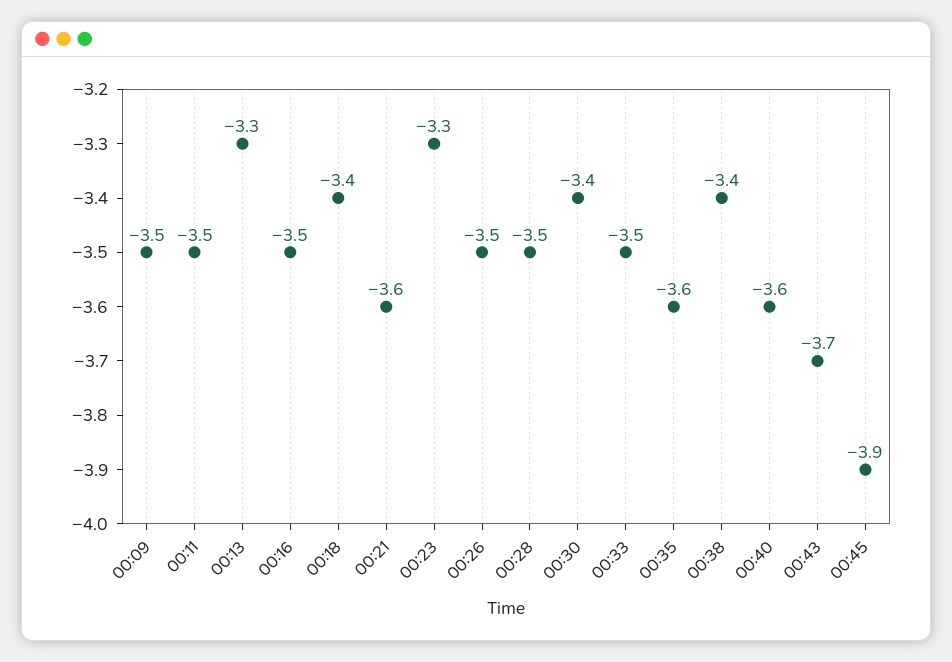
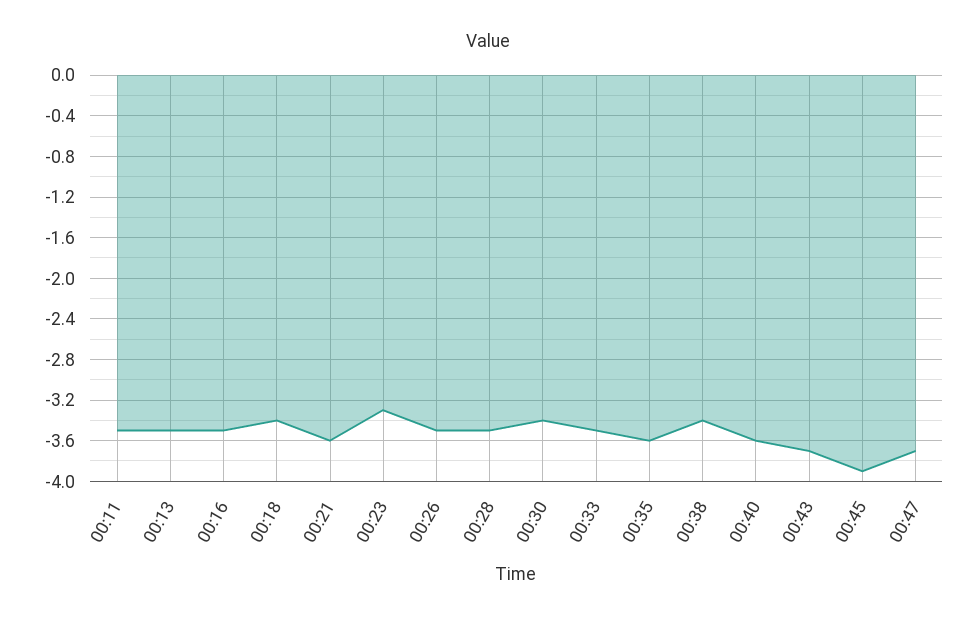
00:09: -3.5 -> none
00:13: -3.3 -> -3.5
00:47: none -> -3.7

